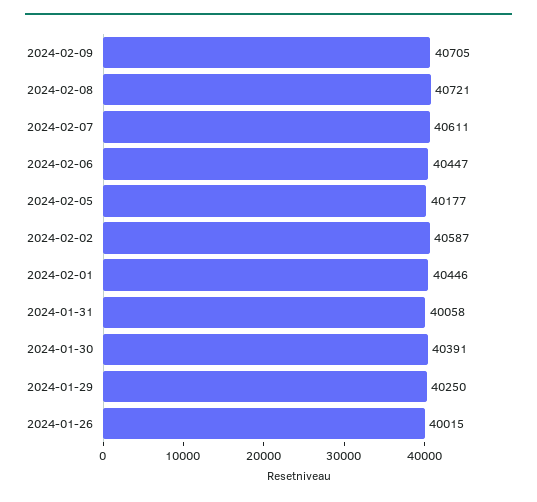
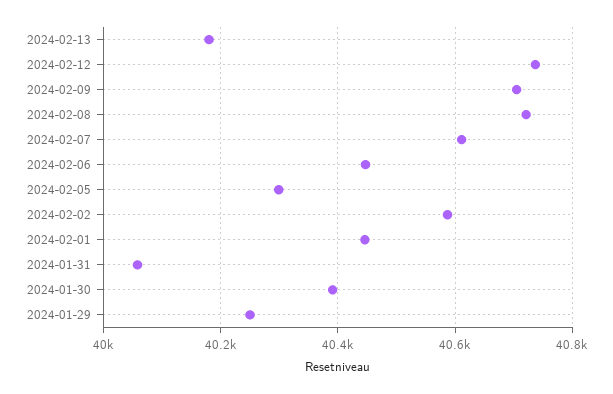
2024-02-05: 40177 -> 40300
2024-01-26: 40015 -> none
2024-02-13: none -> 40180
2024-02-12: none -> 40740

